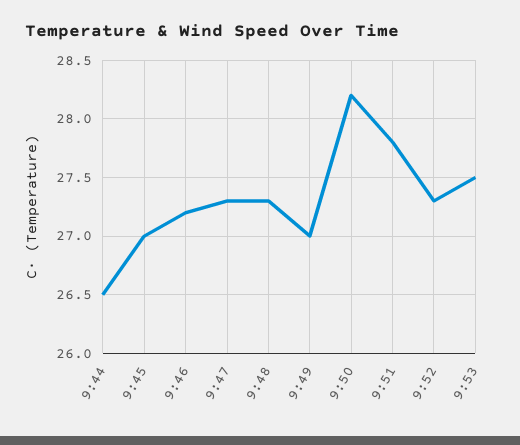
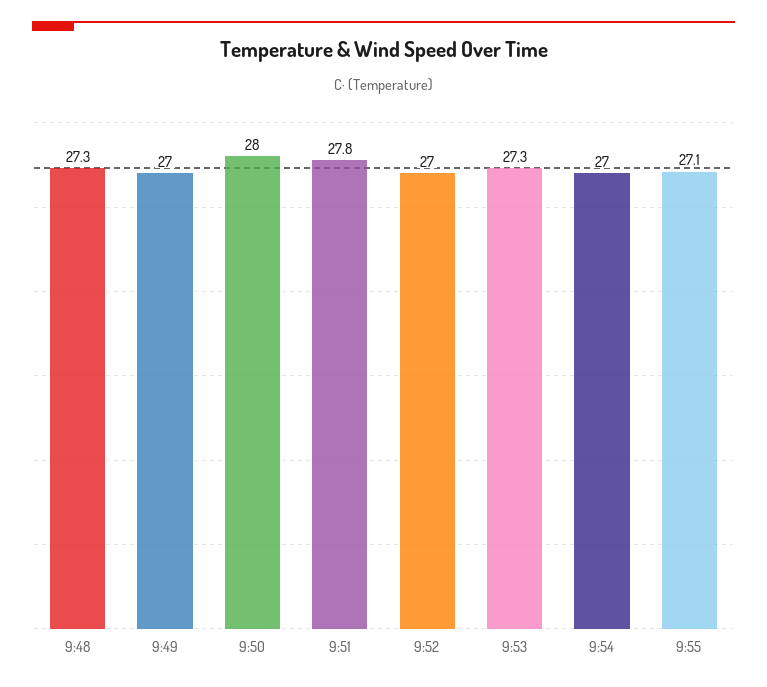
9:44: 26.5 -> none
9:45: 27 -> none
9:46: 27.2 -> none
9:47: 27.3 -> none
9:50: 28.2 -> 28
9:52: 27.3 -> 27
9:53: 27.5 -> 27.3
9:54: none -> 27
9:55: none -> 27.1

